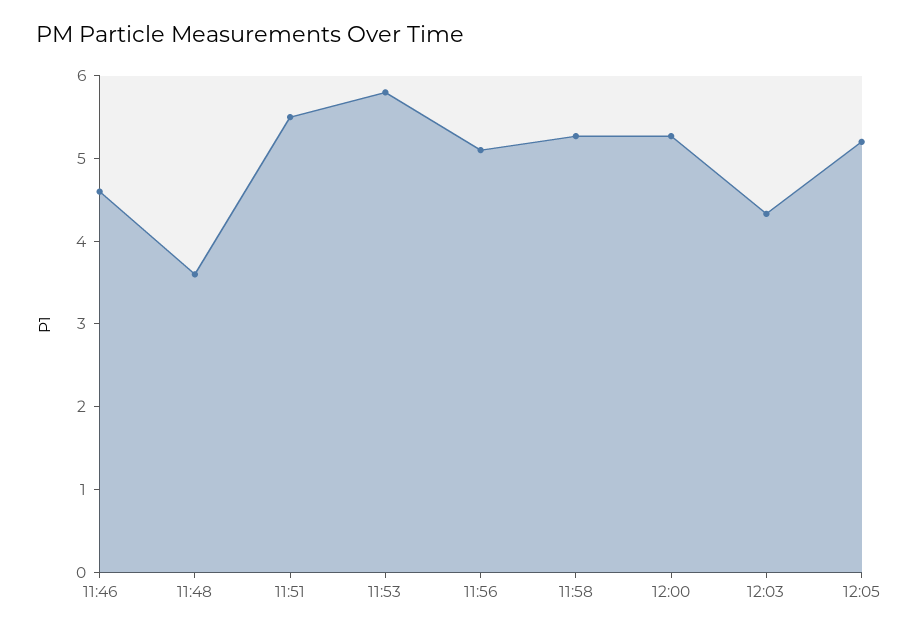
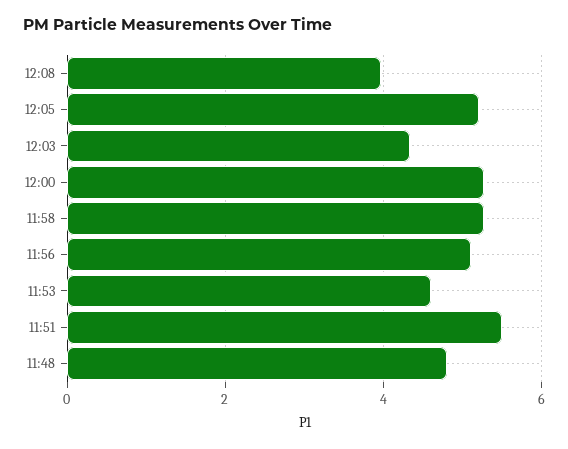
11:46: 4.6 -> none
11:48: 3.6 -> 4.8
11:53: 5.8 -> 4.6
12:08: none -> 4

